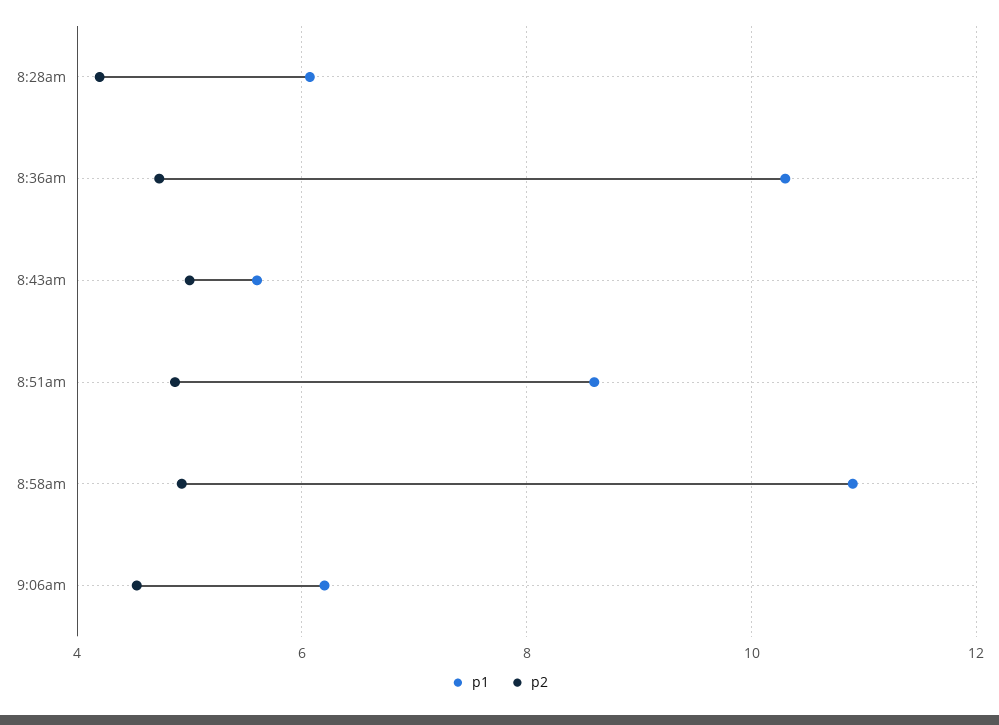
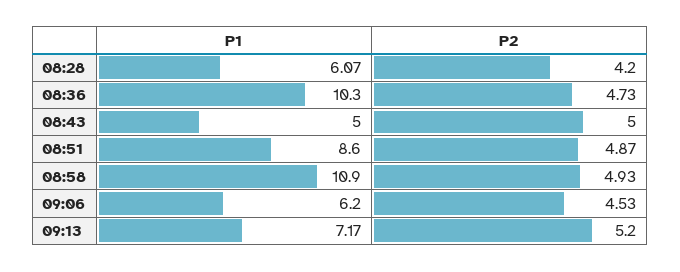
p1, 8:43am: 5.6 -> 5
p1, 09:13: none -> 7.17
p2, 09:13: none -> 5.2

